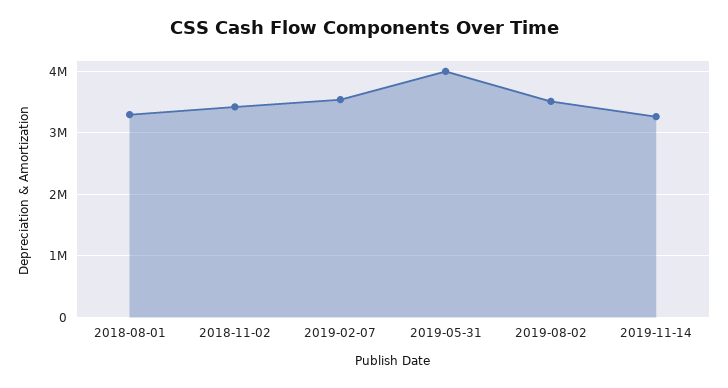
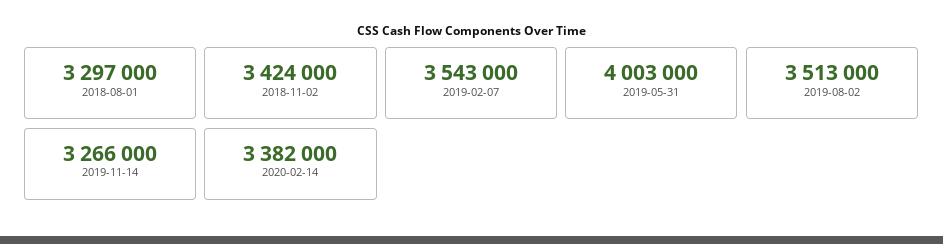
2020-02-14: none -> 3382000

